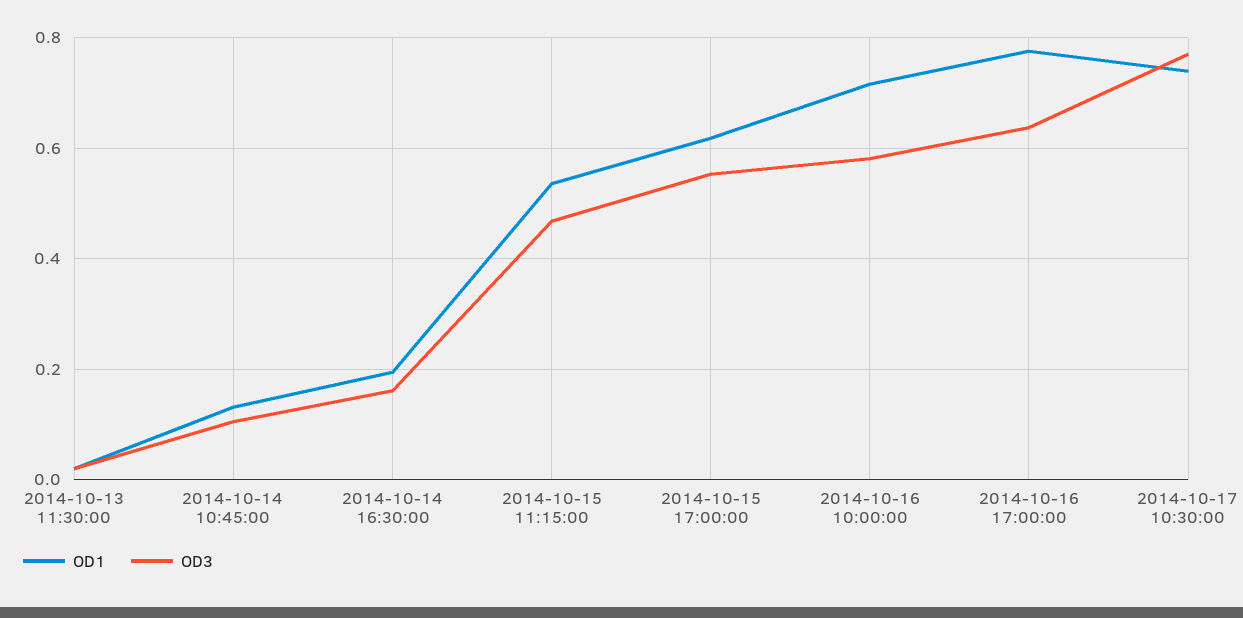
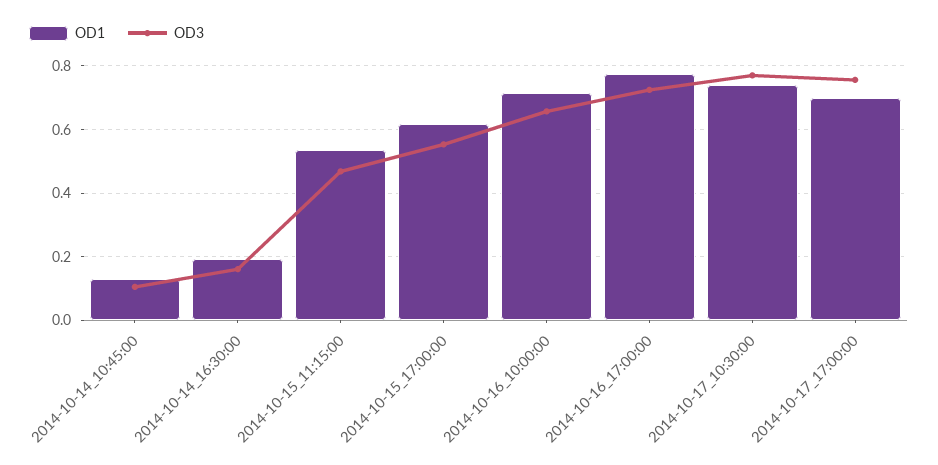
OD1, 2014-10-13 11:30:00: 0.02 -> none
OD3, 2014-10-13 11:30:00: 0.02 -> none
OD3, 2014-10-16 10:00:00: 0.58 -> 0.66
OD3, 2014-10-16 17:00:00: 0.64 -> 0.72
OD1, 2014-10-17_17:00:00: none -> 0.7
OD3, 2014-10-17_17:00:00: none -> 0.76

